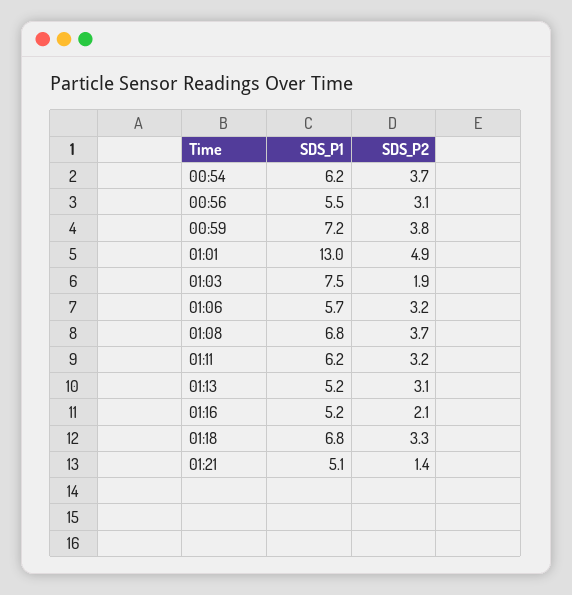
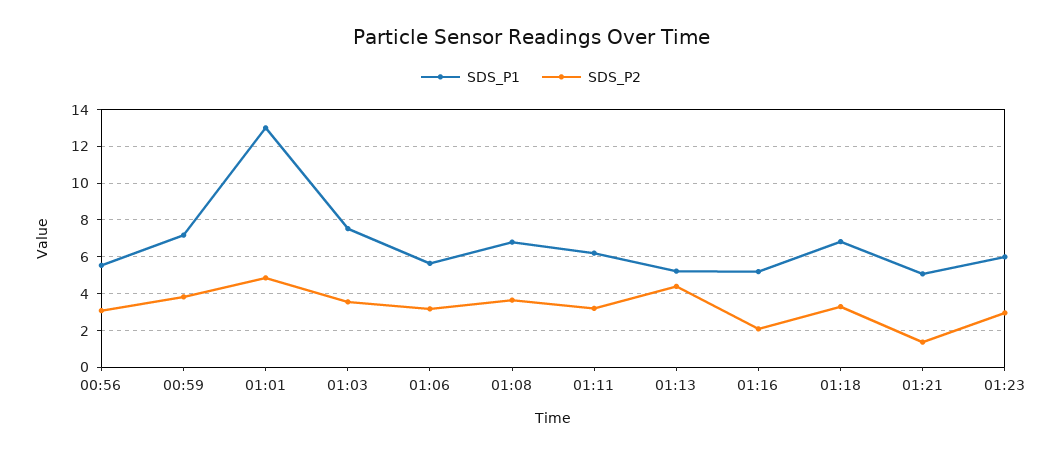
SDS_P1, 00:54: 6.2 -> none
SDS_P2, 00:54: 3.7 -> none
SDS_P2, 01:03: 1.9 -> 3.5
SDS_P2, 01:13: 3.1 -> 4.5
SDS_P1, 01:23: none -> 6
SDS_P2, 01:23: none -> 3

